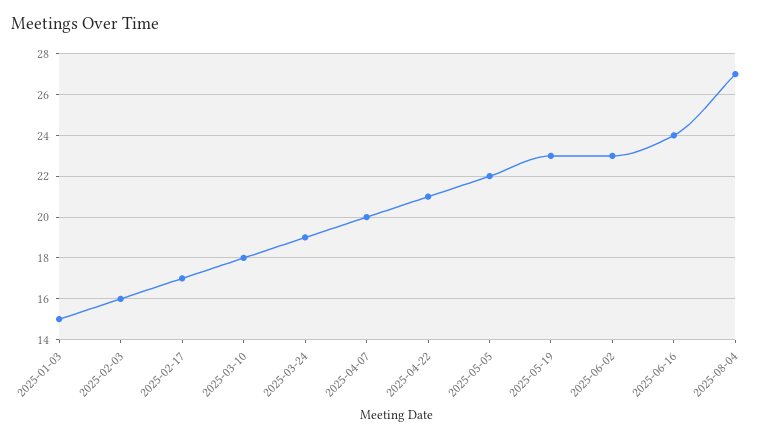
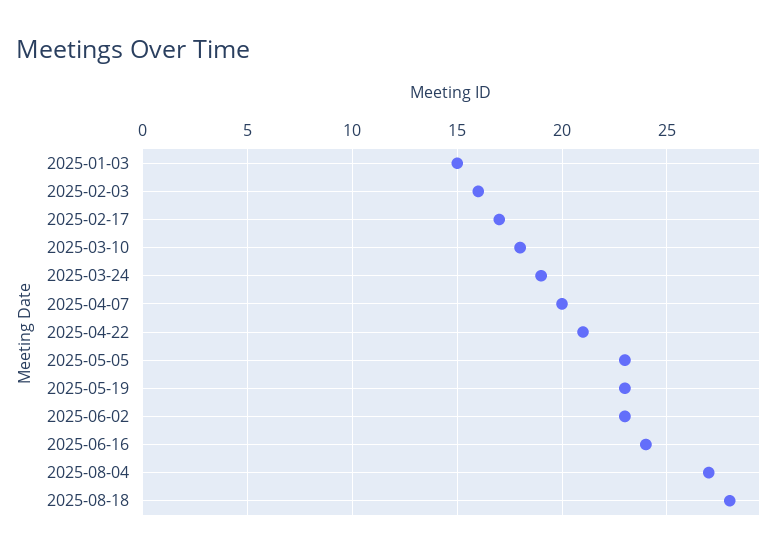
2025-05-05: 22 -> 23
2025-08-18: none -> 28

